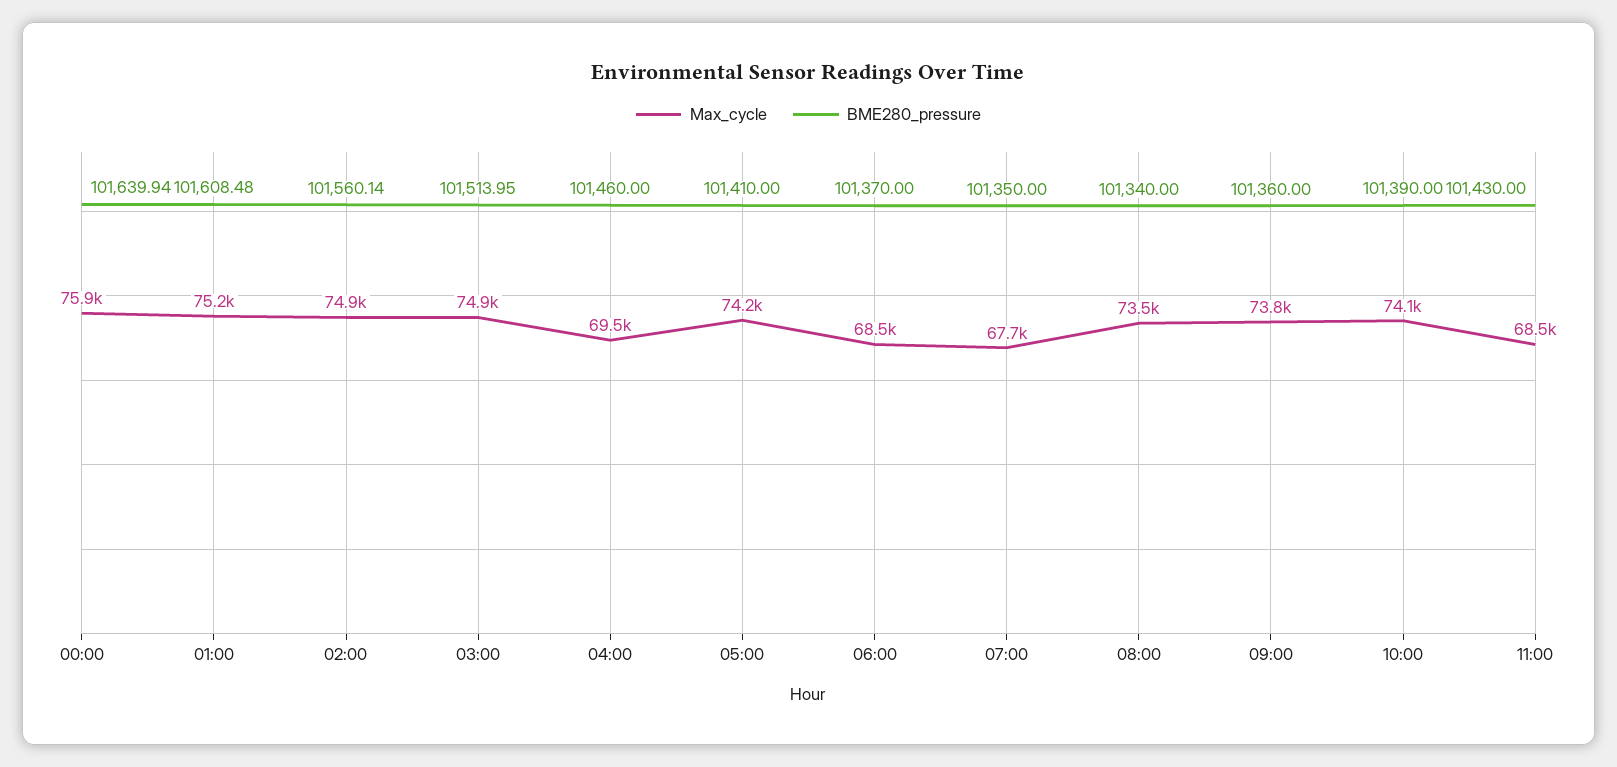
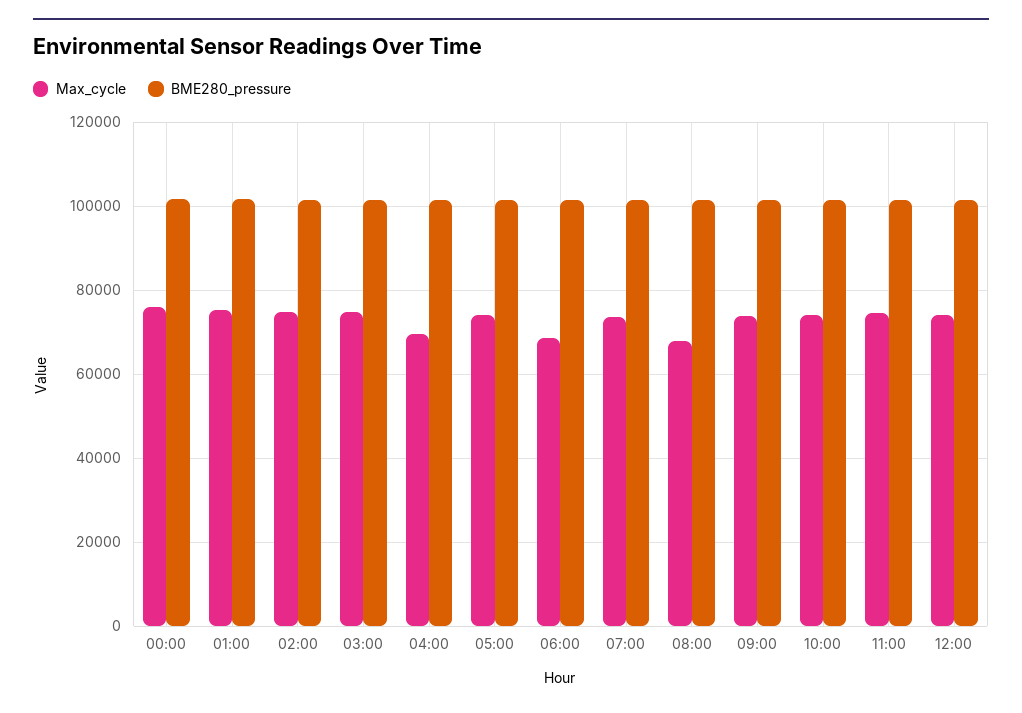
Max_cycle, 07:00: 67700 -> 74000
Max_cycle, 08:00: 73500 -> 68000
Max_cycle, 11:00: 68500 -> 74000
Max_cycle, 12:00: none -> 74000
BME280_pressure, 12:00: none -> 102000

